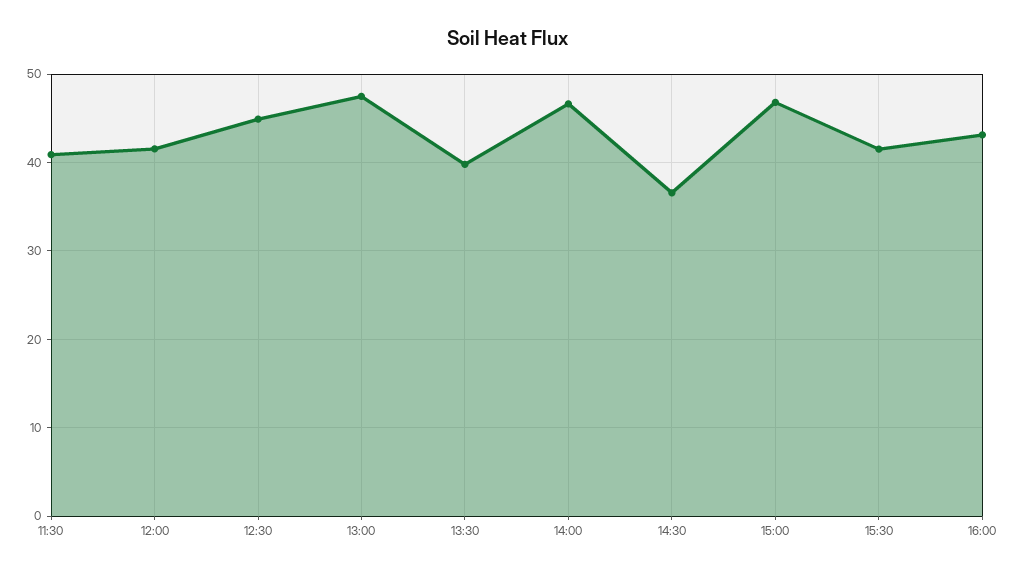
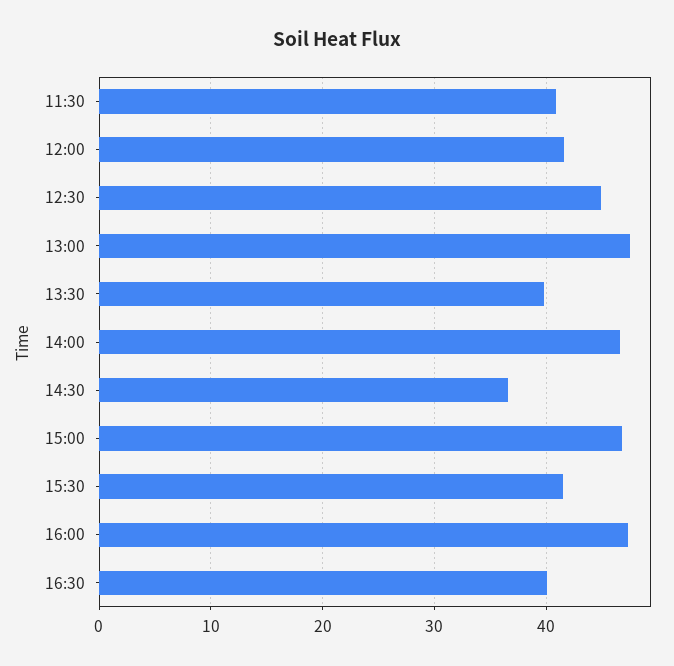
16:00: 43 -> 47
16:30: none -> 40

